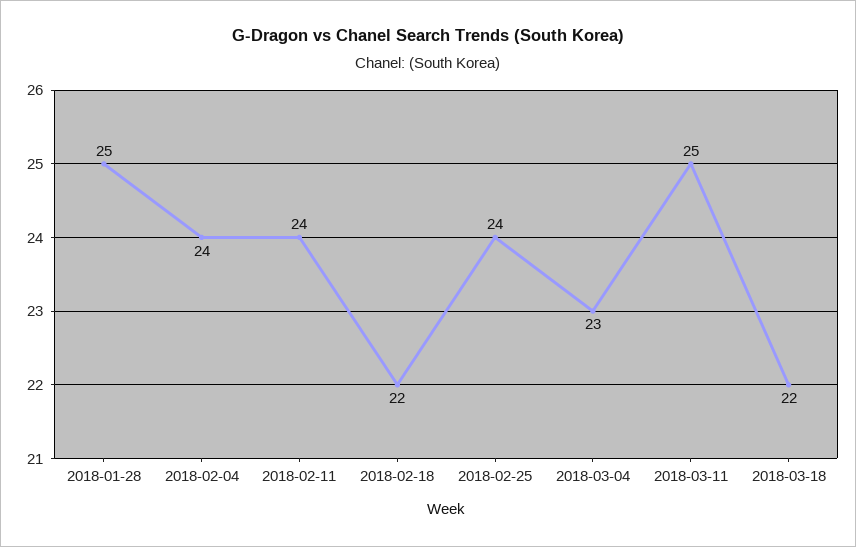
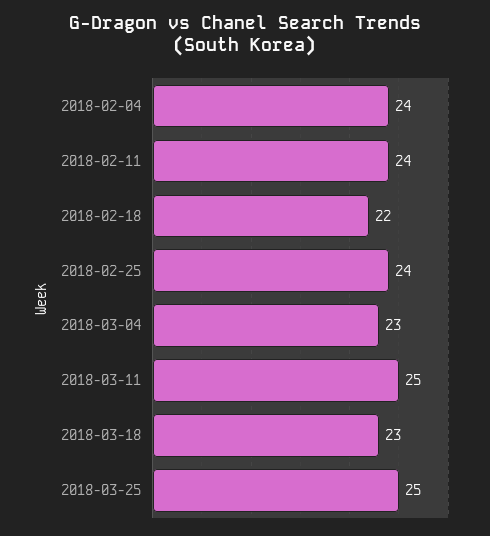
2018-01-28: 25 -> none
2018-03-18: 22 -> 23
2018-03-25: none -> 25

